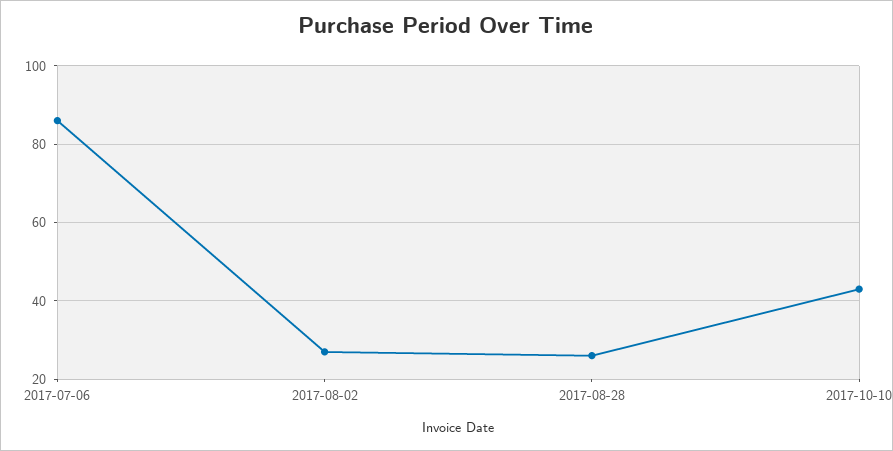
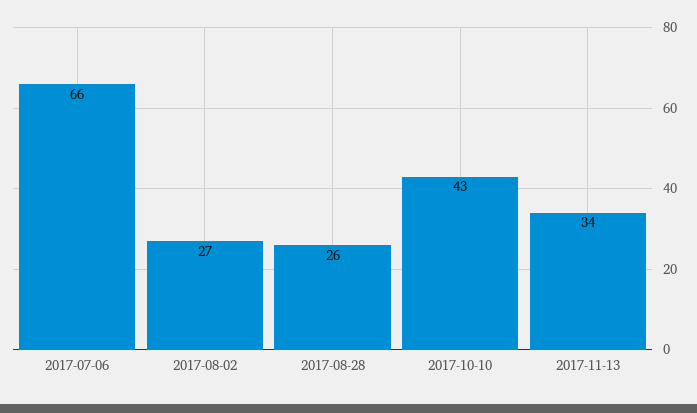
2017-07-06: 85 -> 66
2017-11-13: none -> 34

